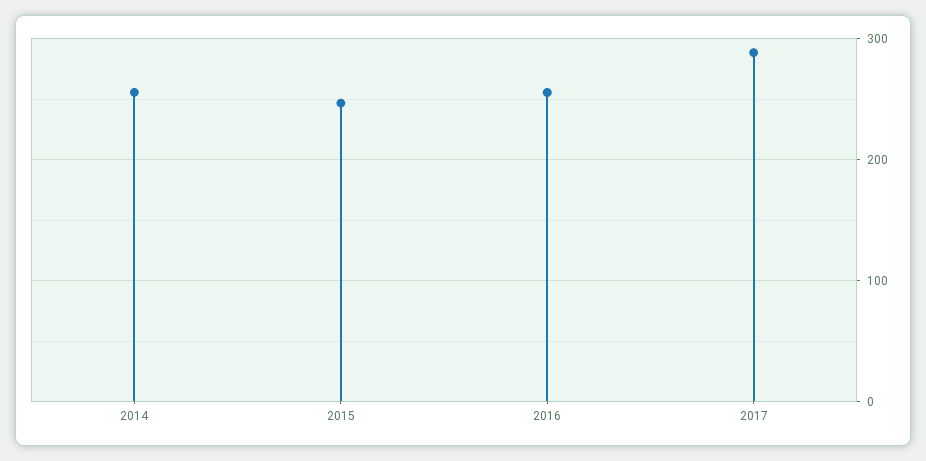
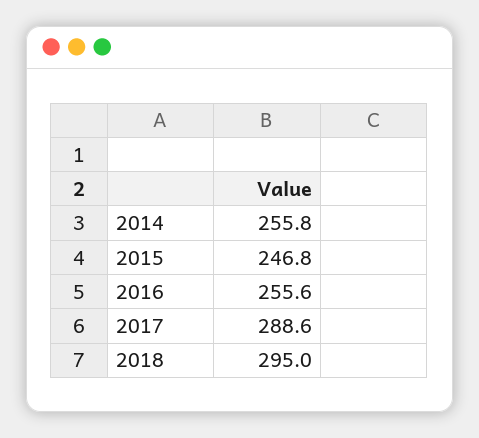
2018: none -> 295

